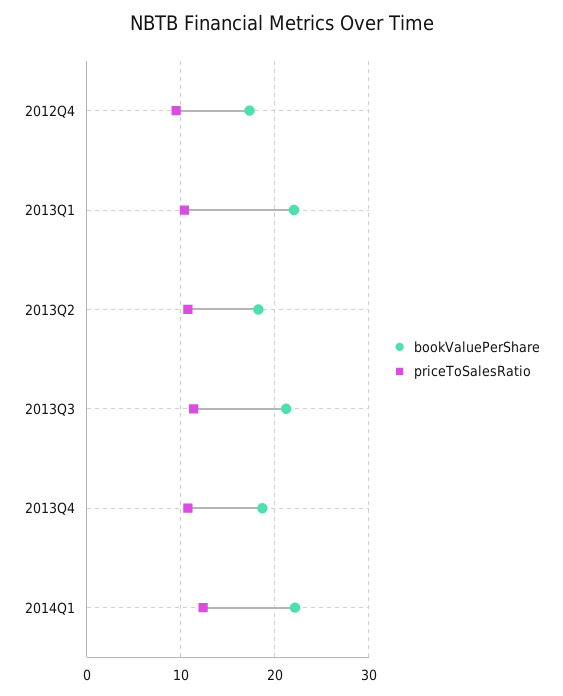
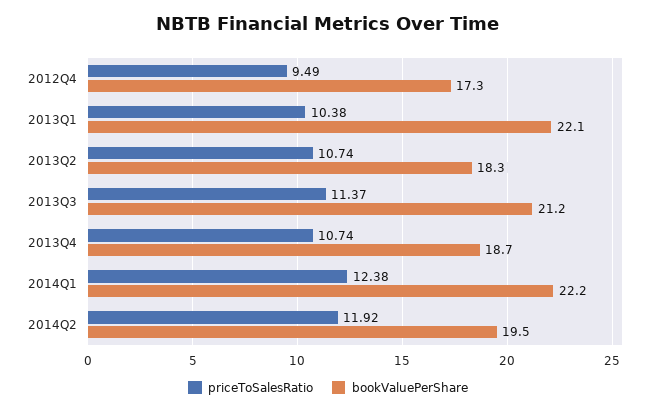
priceToSalesRatio, 2014Q2: none -> 11.92
bookValuePerShare, 2014Q2: none -> 19.5

